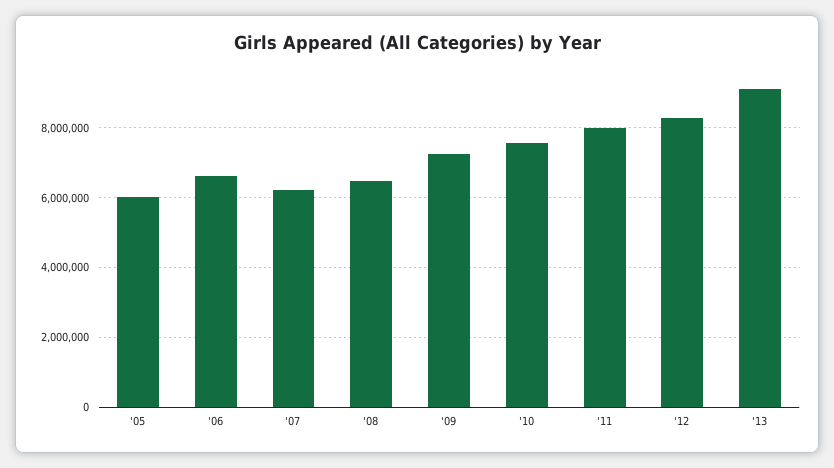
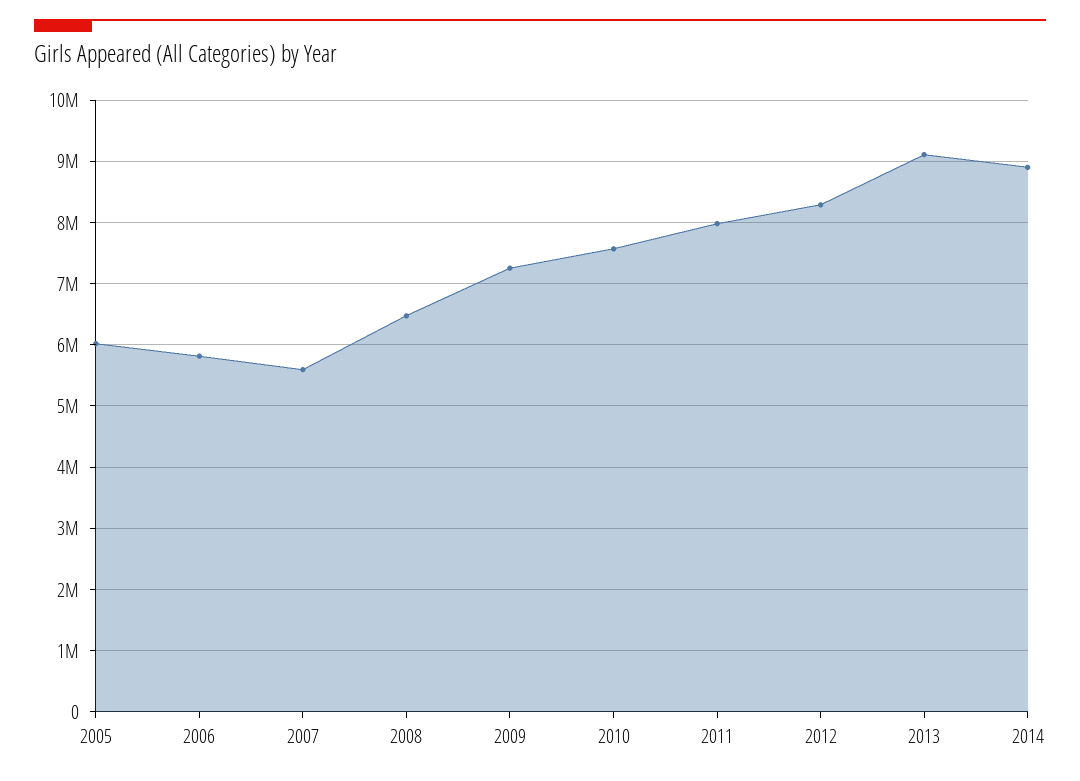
'06: 6600000 -> 5800000
'07: 6200000 -> 5600000
2014: none -> 8900000

